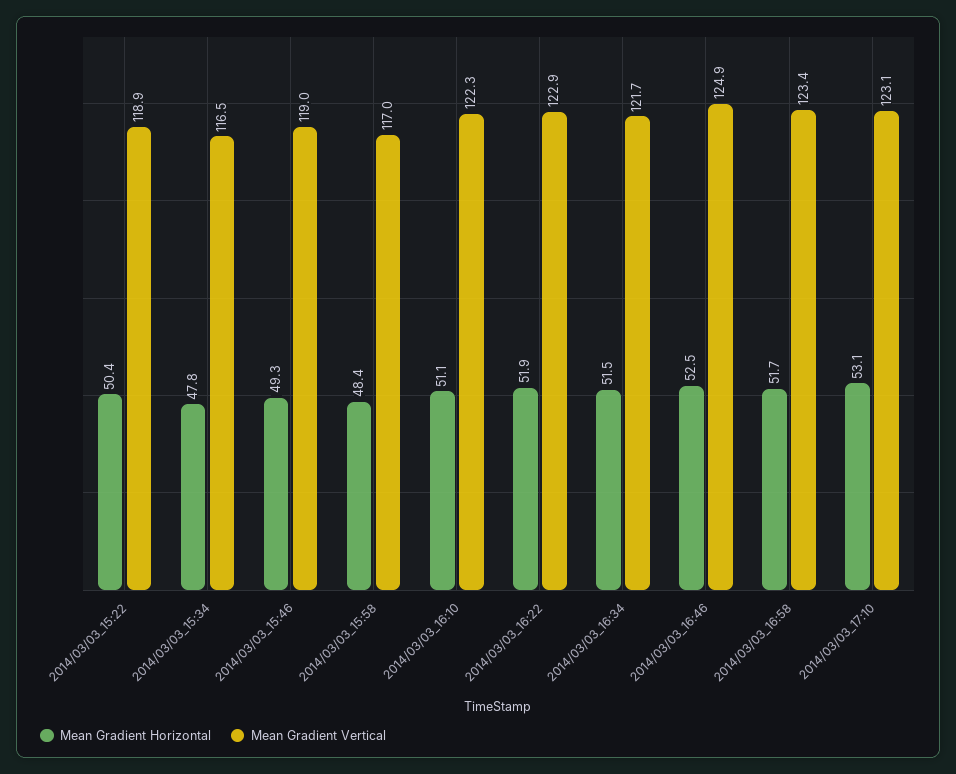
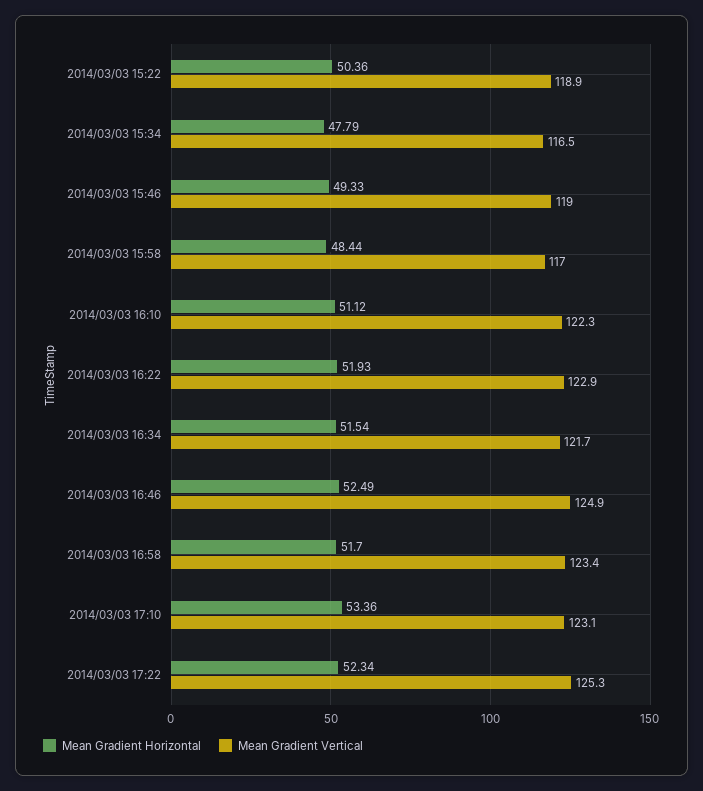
Mean Gradient Horizontal, 2014/03/03_17:10: 53.1 -> 53.36
Mean Gradient Horizontal, 2014/03/03 17:22: none -> 52.34
Mean Gradient Vertical, 2014/03/03 17:22: none -> 125.3

